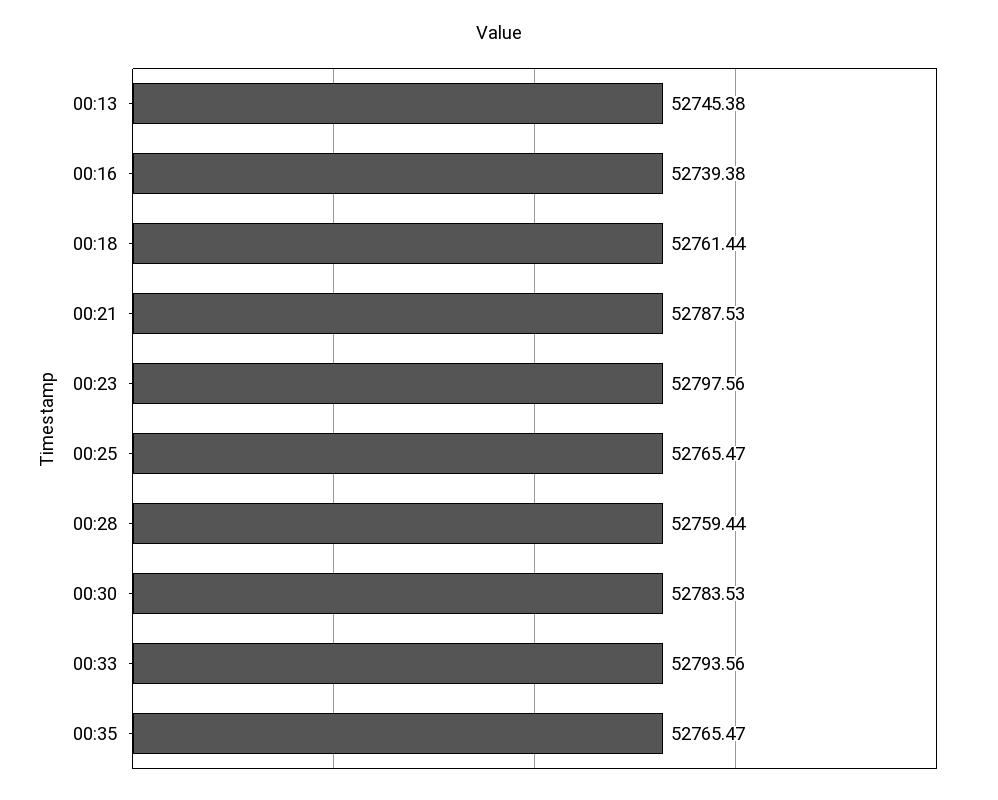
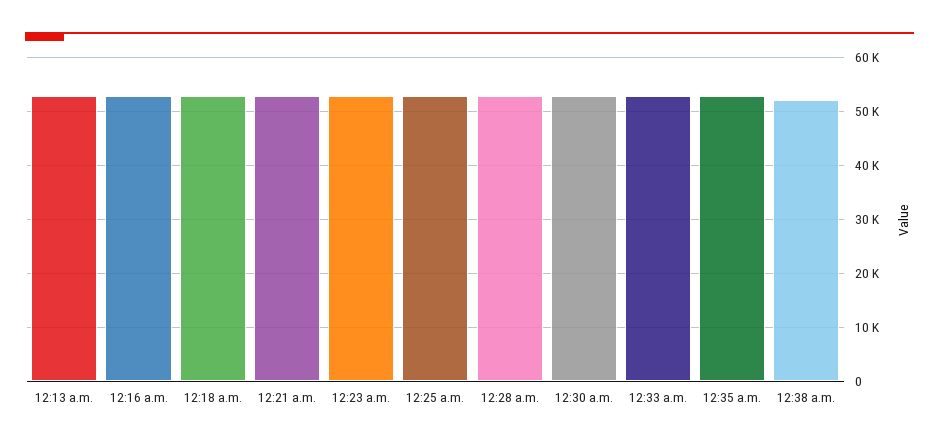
12:38 a.m.: none -> 52000

